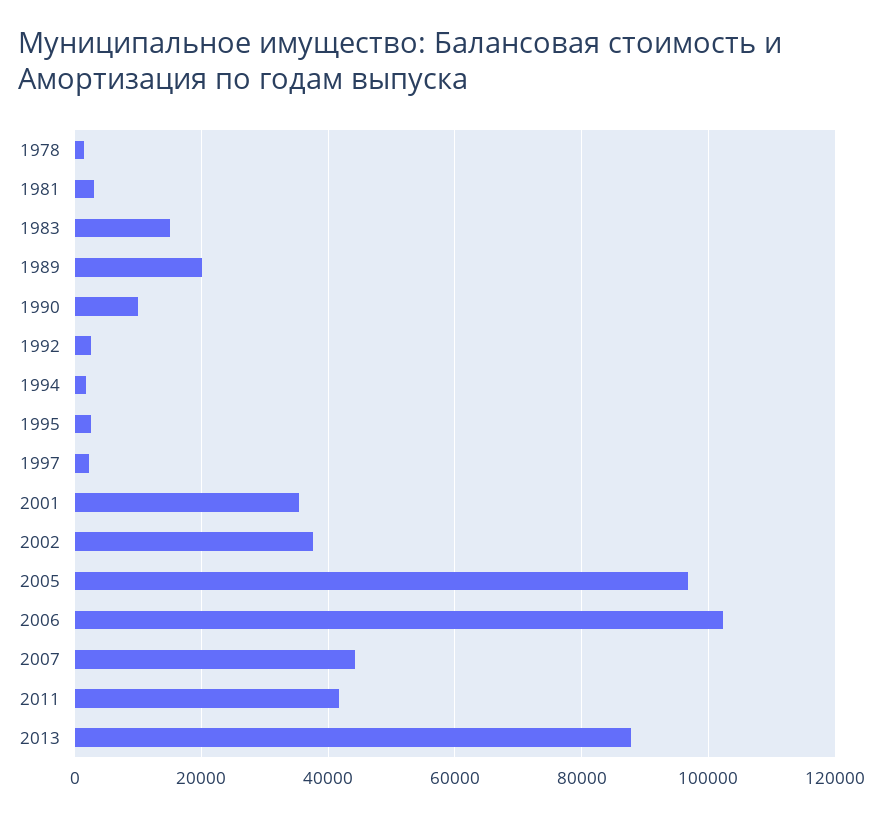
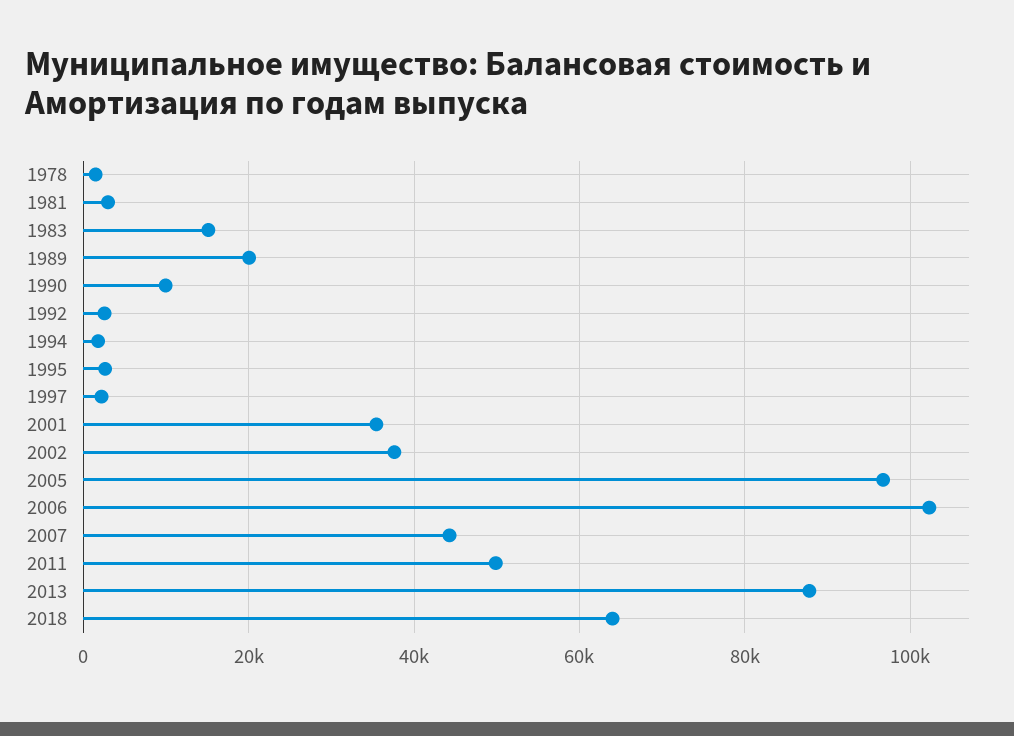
2011: 42000 -> 50000
2018: none -> 64000

